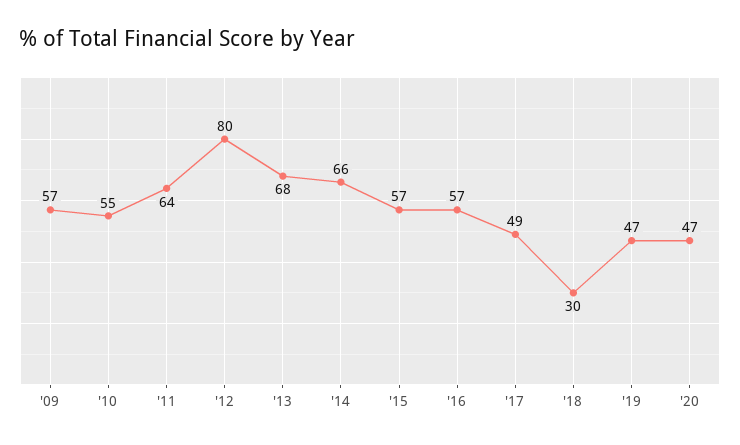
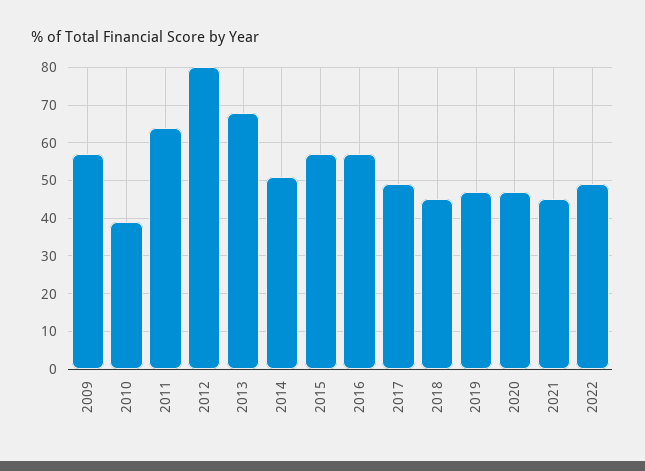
'10: 55 -> 40
'14: 66 -> 50
'18: 30 -> 45
2021: none -> 45
2022: none -> 50

